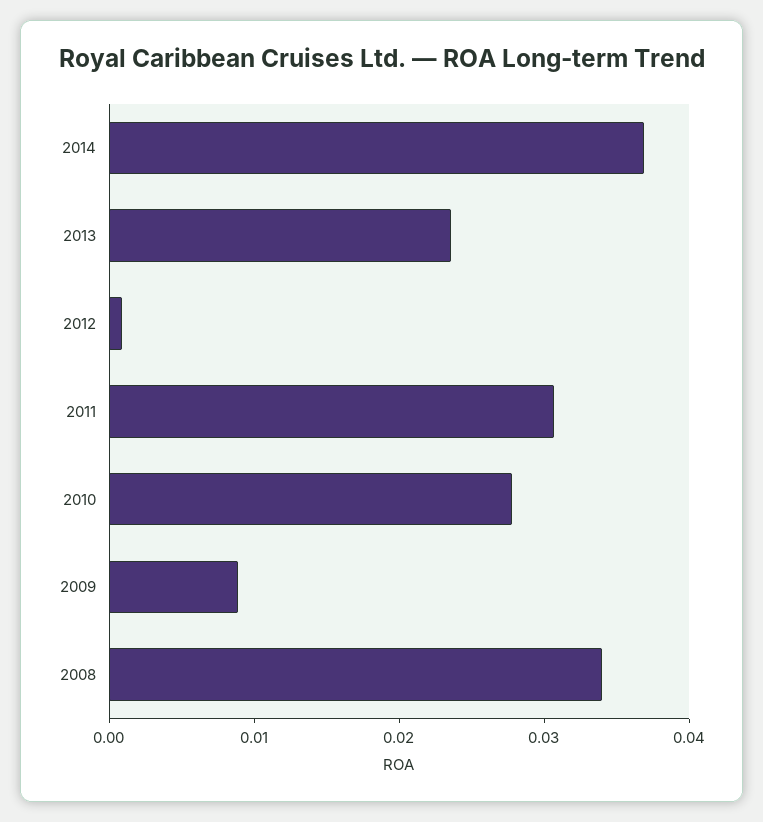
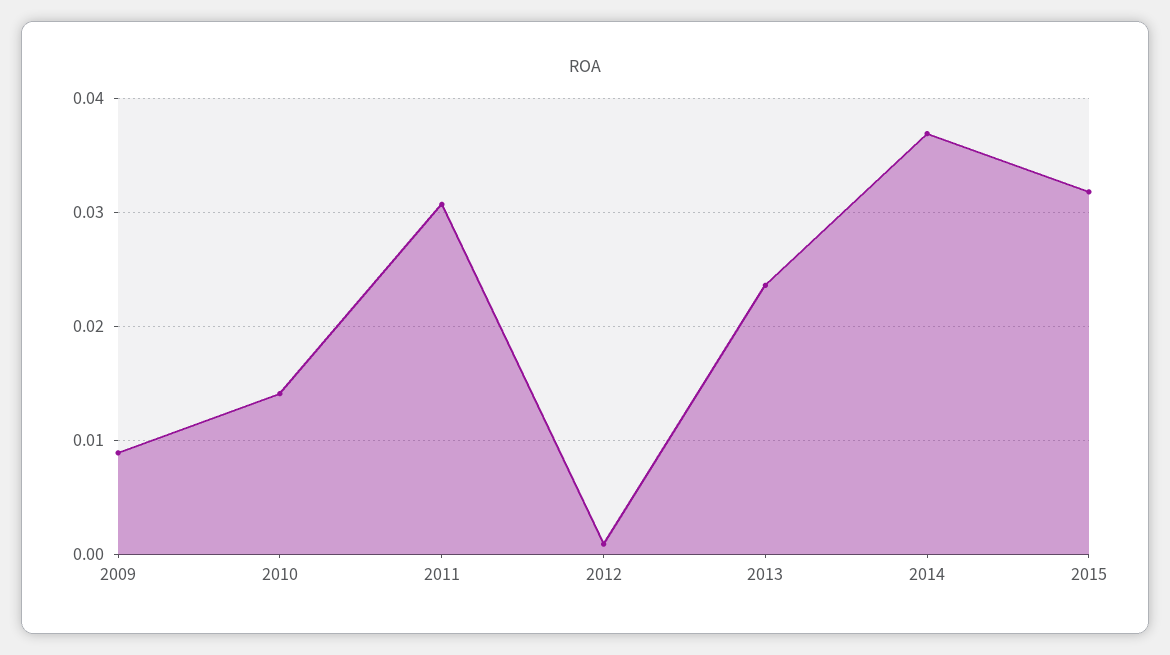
2010: 0.028 -> 0.014
2008: 0.034 -> none
2015: none -> 0.032

